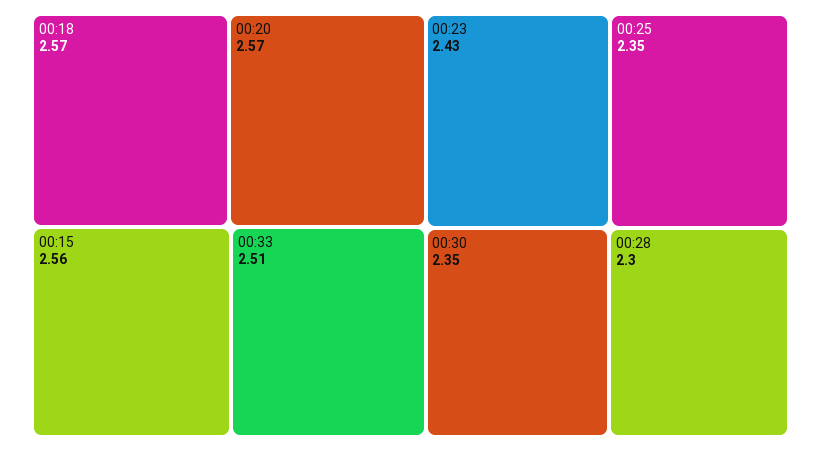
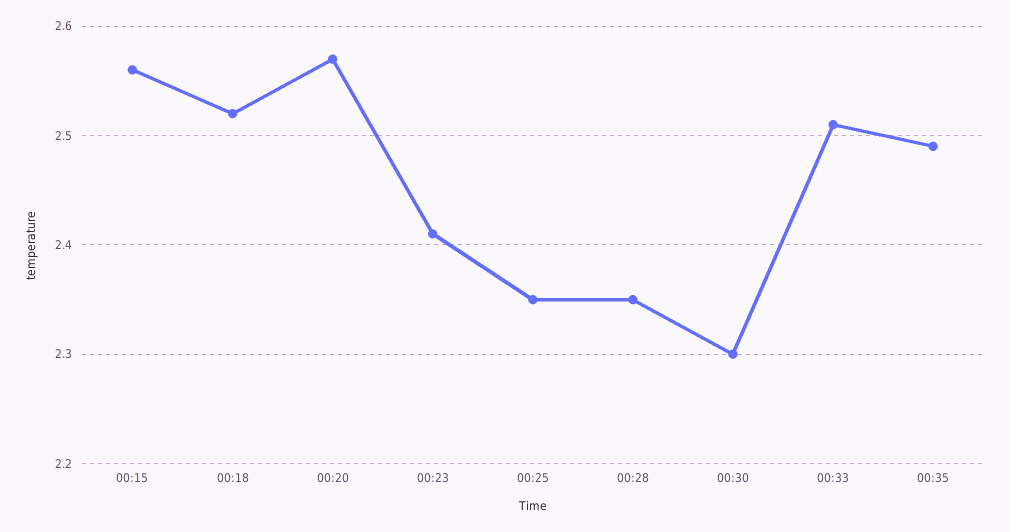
00:18: 2.57 -> 2.52
00:23: 2.43 -> 2.41
00:30: 2.35 -> 2.3
00:28: 2.3 -> 2.35
00:35: none -> 2.49

